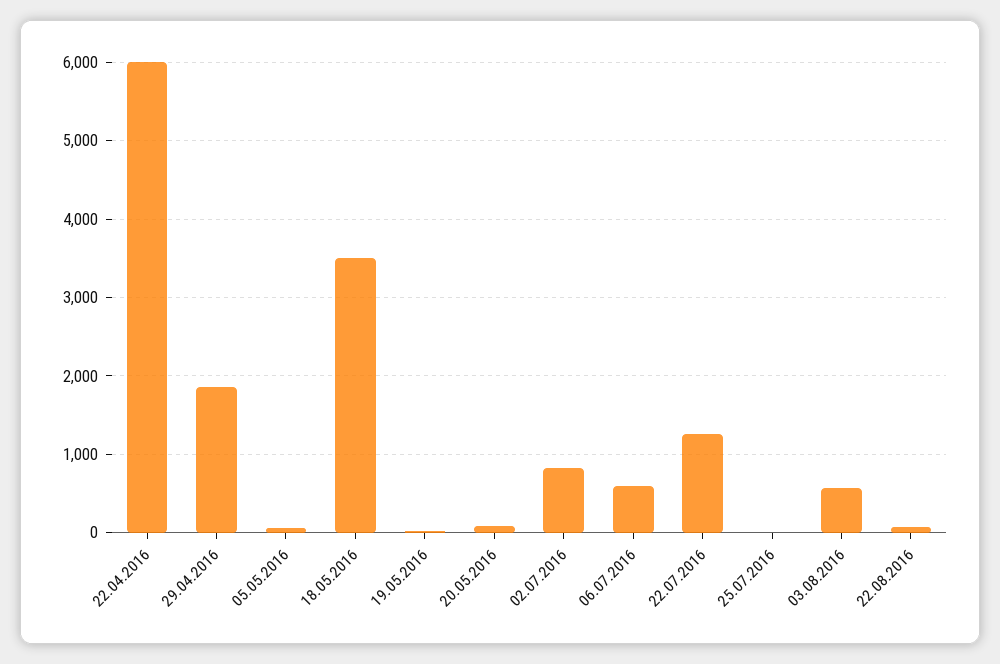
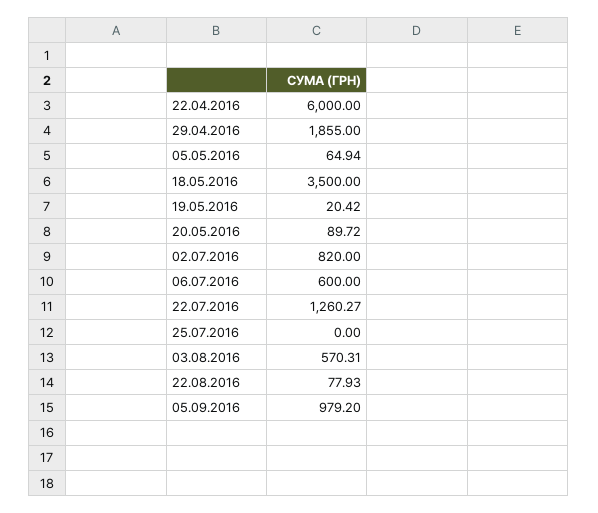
05.09.2016: none -> 979.2

